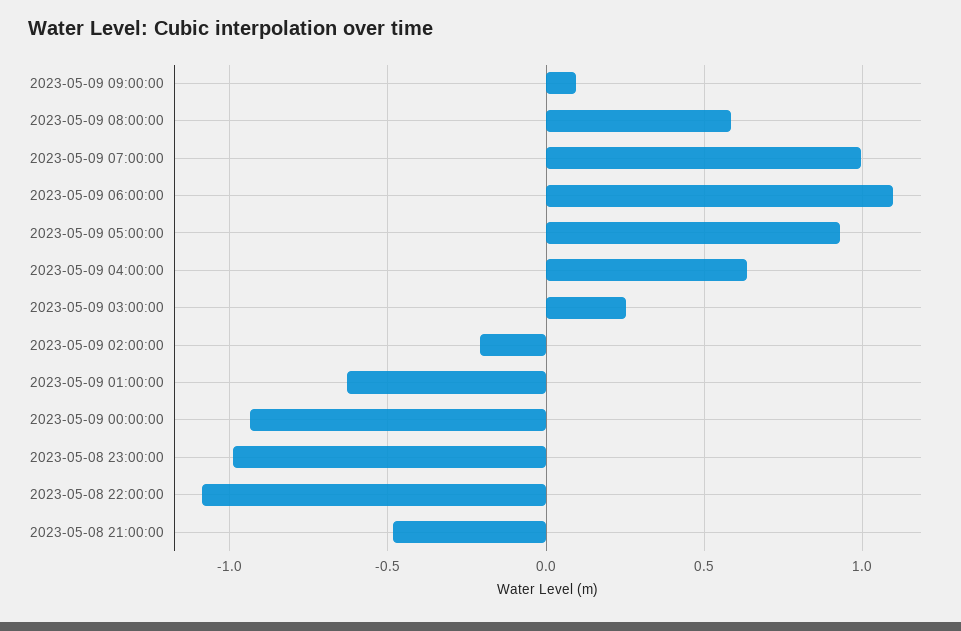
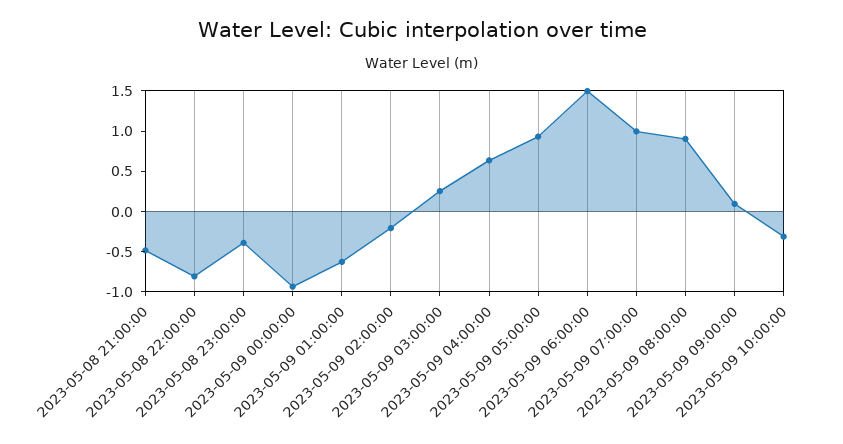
2023-05-09 08:00:00: 0.6 -> 0.9
2023-05-09 06:00:00: 1.1 -> 1.5
2023-05-08 23:00:00: -1 -> -0.4
2023-05-08 22:00:00: -1.1 -> -0.8
2023-05-09 10:00:00: none -> -0.3

